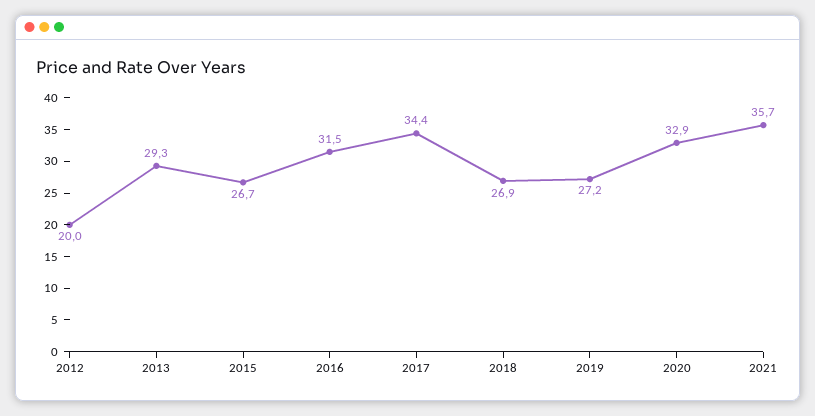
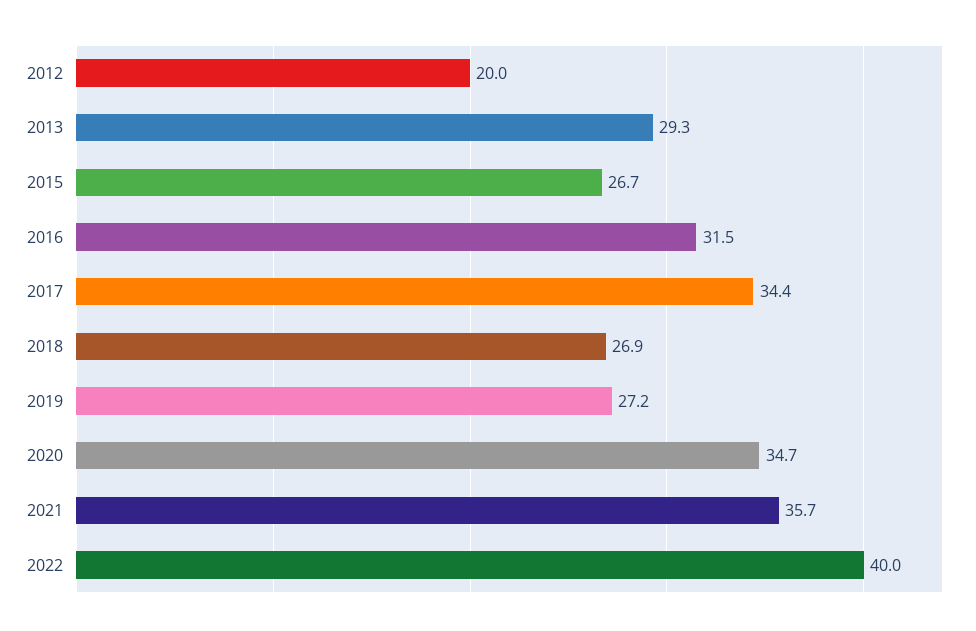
2020: 32.9 -> 34.7
2022: none -> 40

